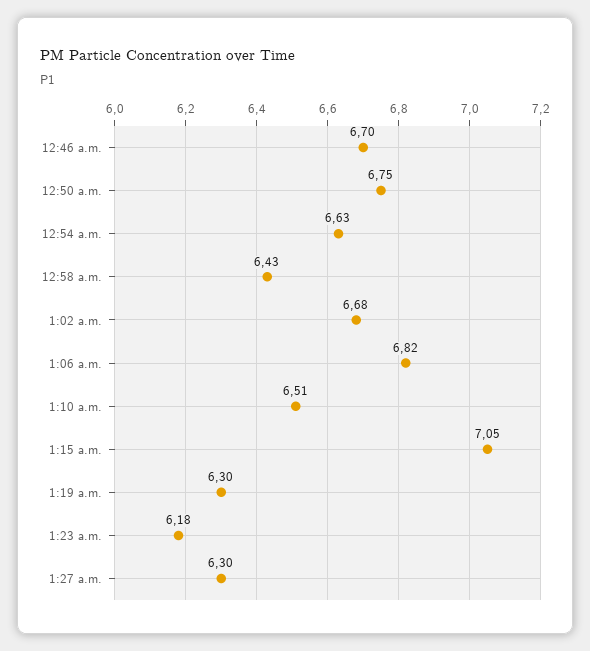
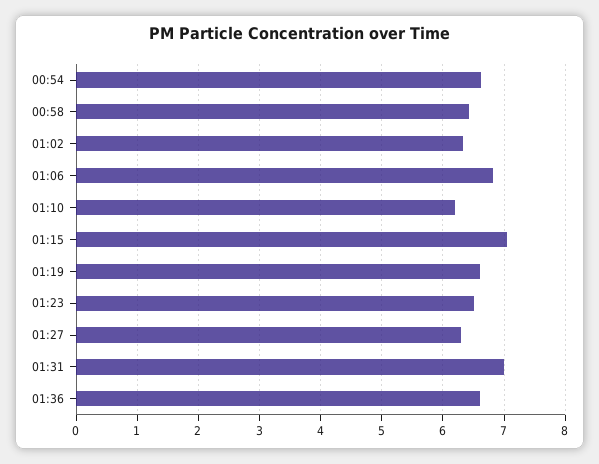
12:46 a.m.: 6.7 -> none
12:50 a.m.: 6.75 -> none
1:02 a.m.: 6.68 -> 6.3
1:10 a.m.: 6.51 -> 6.2
1:19 a.m.: 6.3 -> 6.6
1:23 a.m.: 6.18 -> 6.5
01:31: none -> 7
01:36: none -> 6.6

